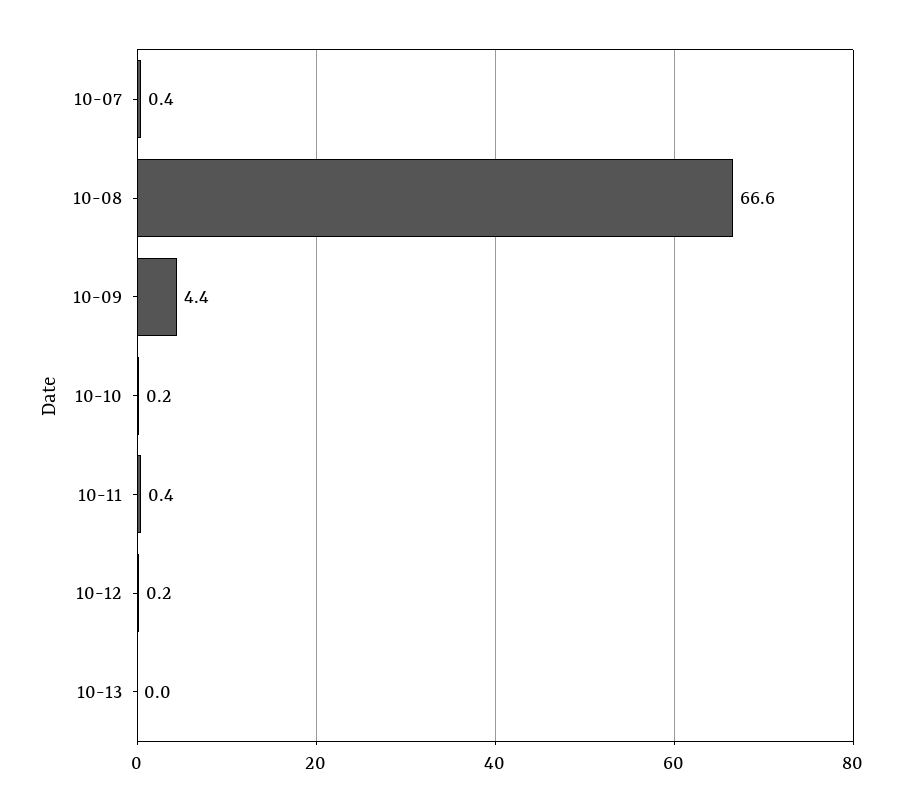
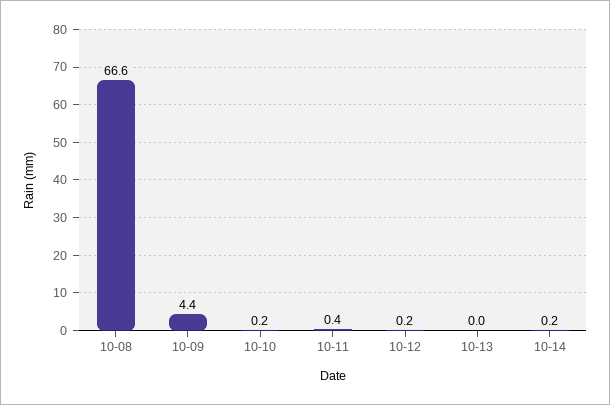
10-07: 0.4 -> none
10-14: none -> 0.2

